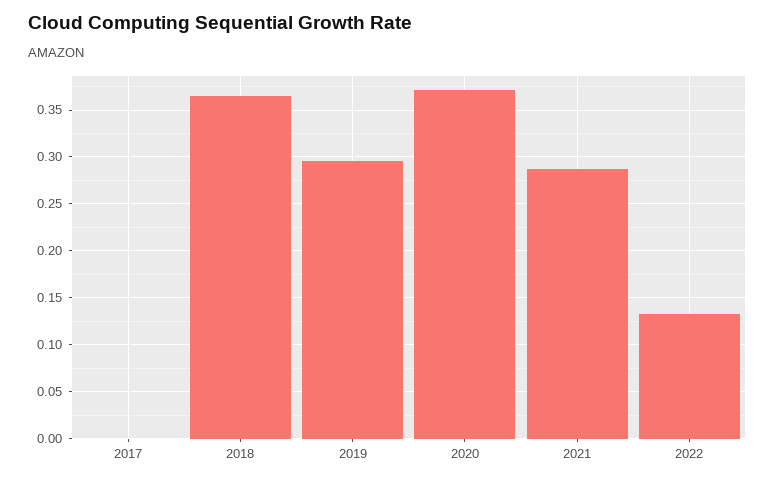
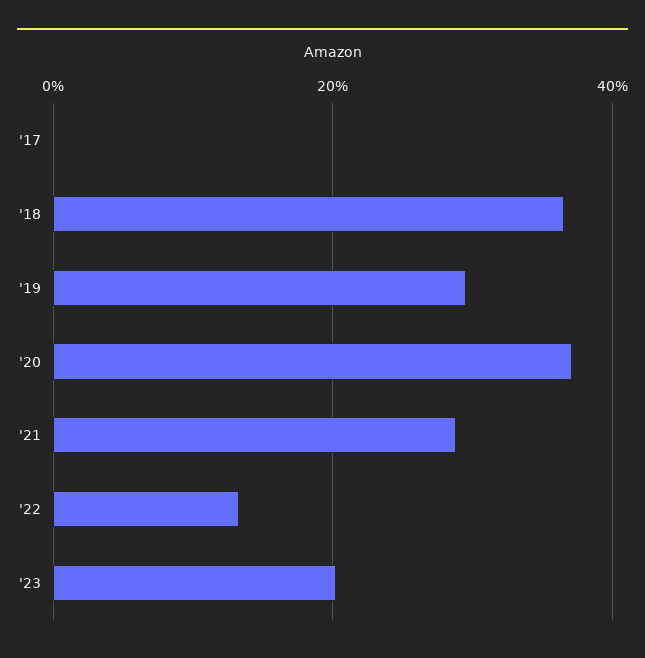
'23: none -> 0.2

